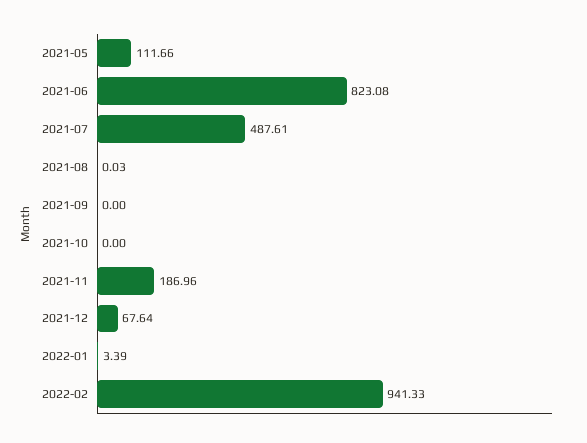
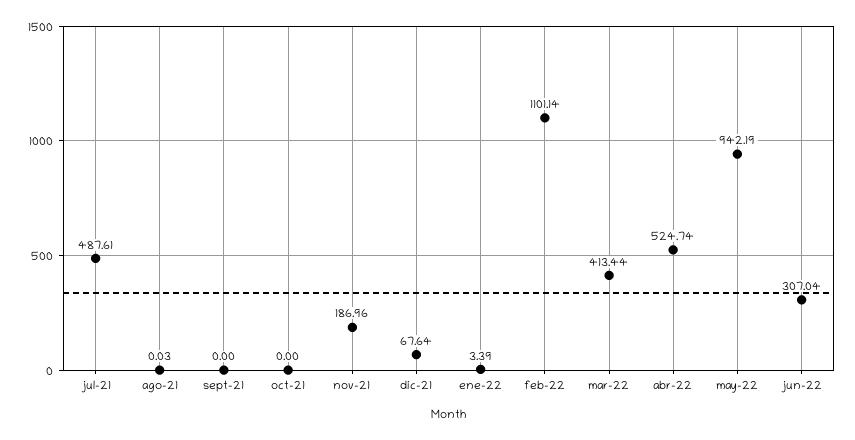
2021-05: 111.66 -> none
2021-06: 823.08 -> none
2022-02: 941.33 -> 1101.14
mar-22: none -> 413.44
abr-22: none -> 524.74
may-22: none -> 942.19
jun-22: none -> 307.04

